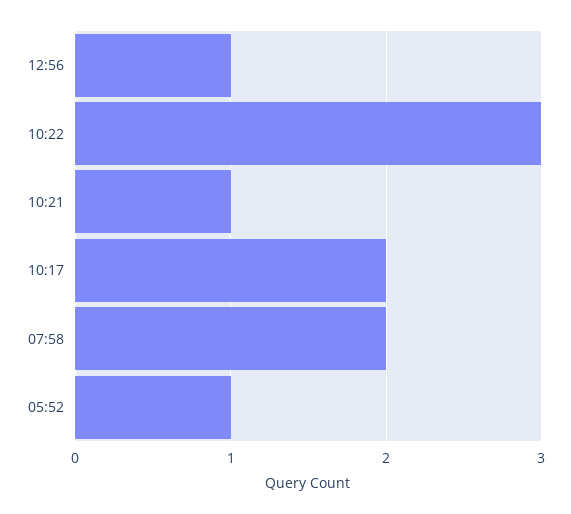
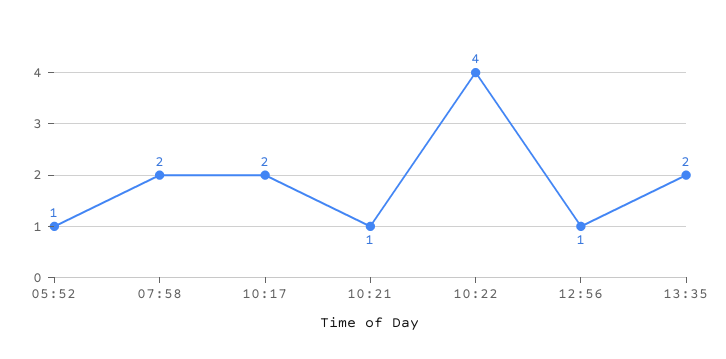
10:22: 3 -> 4
13:35: none -> 2

